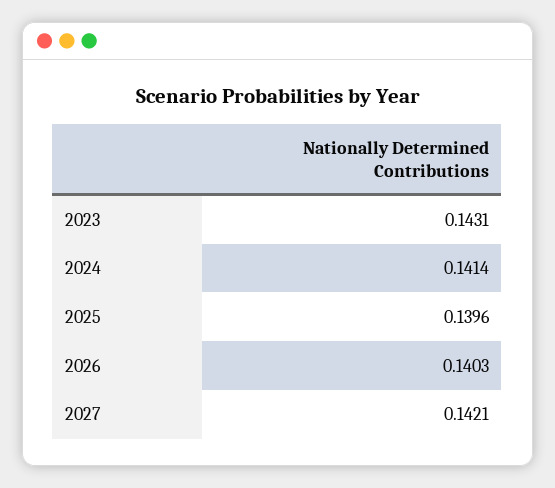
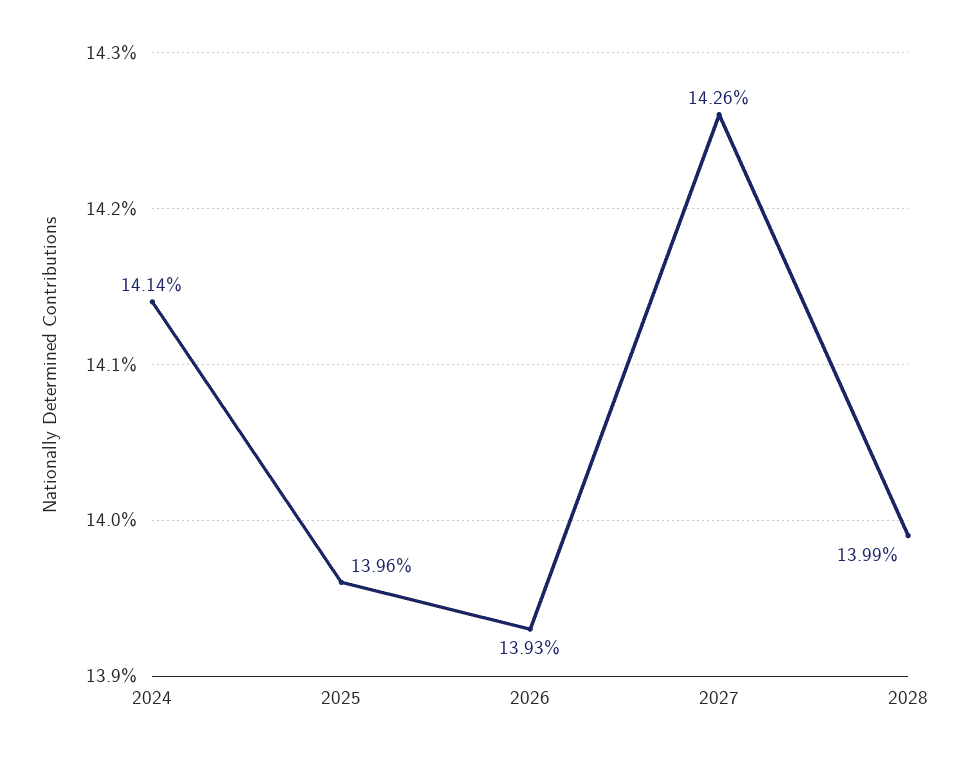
2023: 0.1431 -> none
2026: 0.1403 -> 0.1393
2027: 0.1421 -> 0.1426
2028: none -> 0.1399

